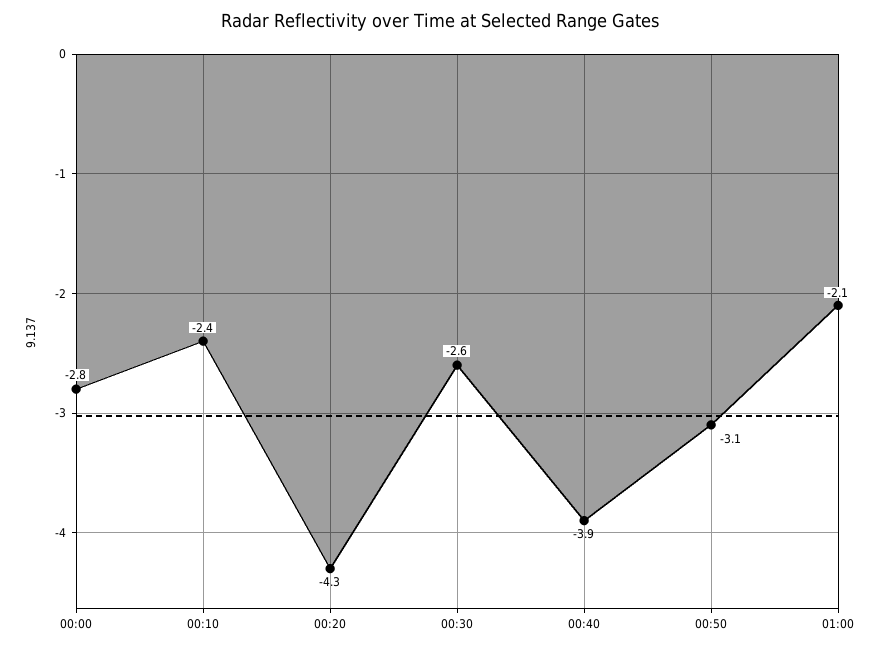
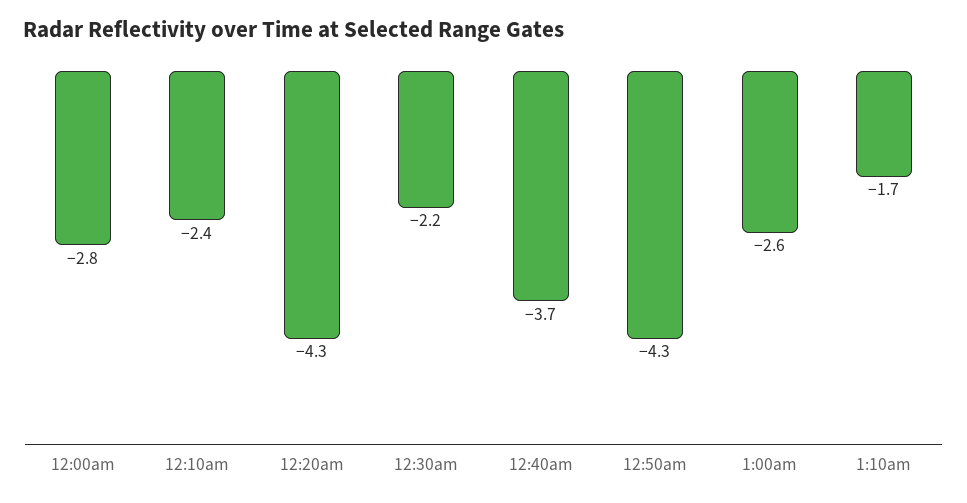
00:30: -2.6 -> -2.2
00:40: -3.9 -> -3.7
00:50: -3.1 -> -4.3
01:00: -2.1 -> -2.6
1:10am: none -> -1.7

